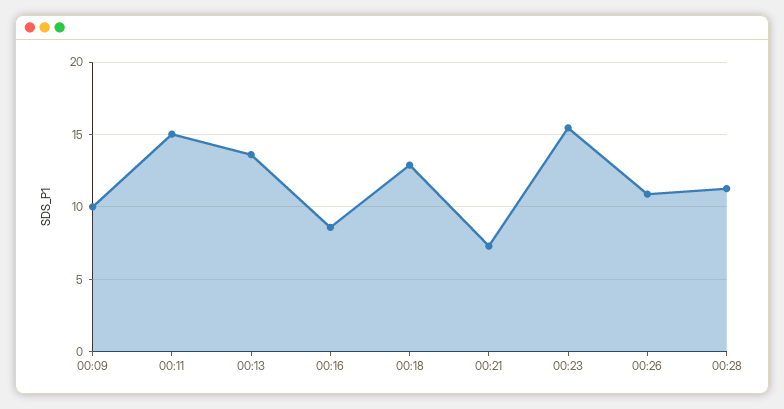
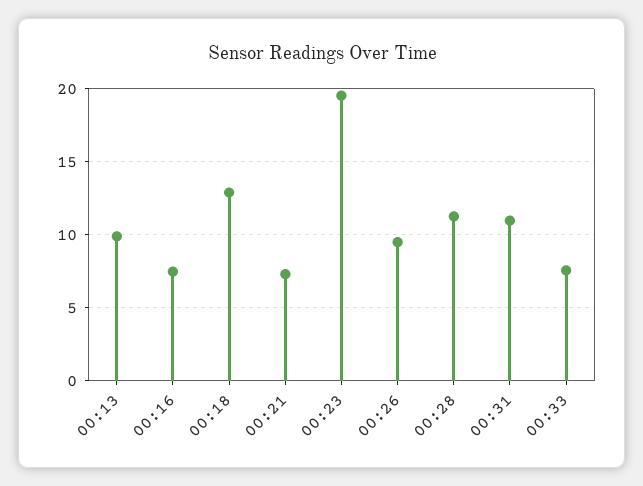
00:09: 10 -> none
00:11: 15 -> none
00:13: 13.5 -> 10
00:16: 8.5 -> 7.5
00:23: 15.5 -> 19.5
00:26: 11 -> 9.5
00:31: none -> 11
00:33: none -> 7.5

